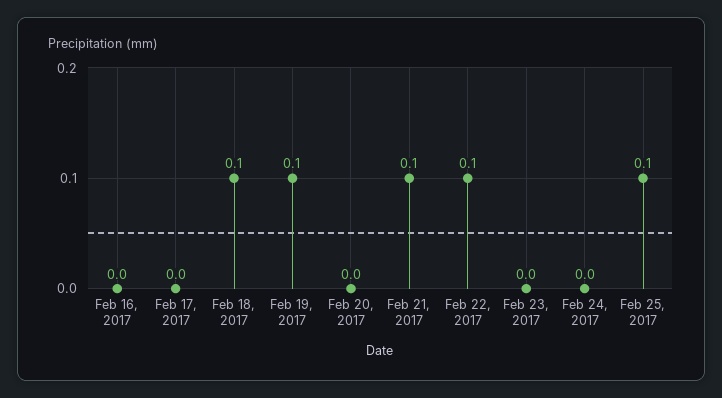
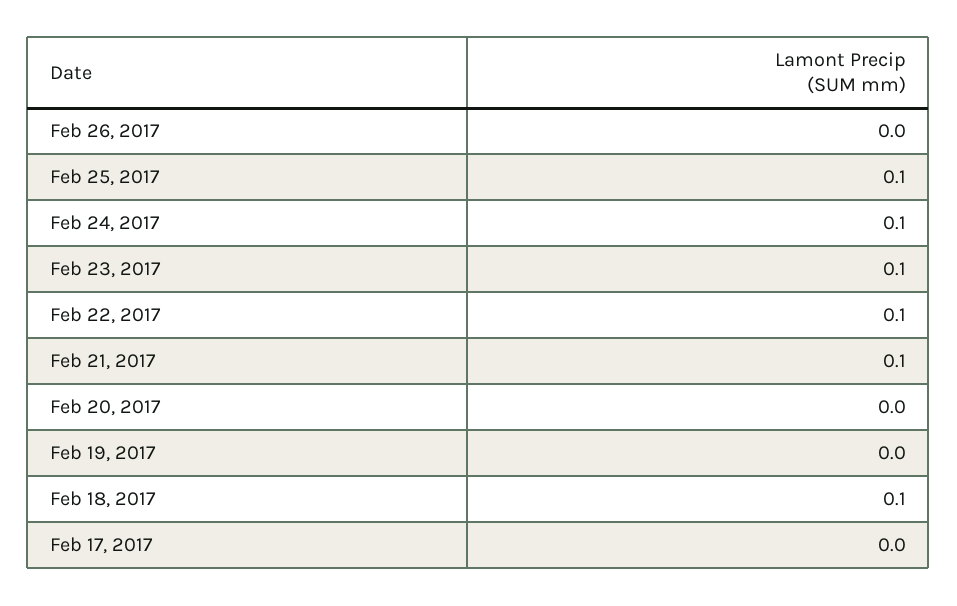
Feb 16, 2017: 0 -> none
Feb 19, 2017: 0.1 -> 0
Feb 23, 2017: 0 -> 0.1
Feb 24, 2017: 0 -> 0.1
Feb 26, 2017: none -> 0

